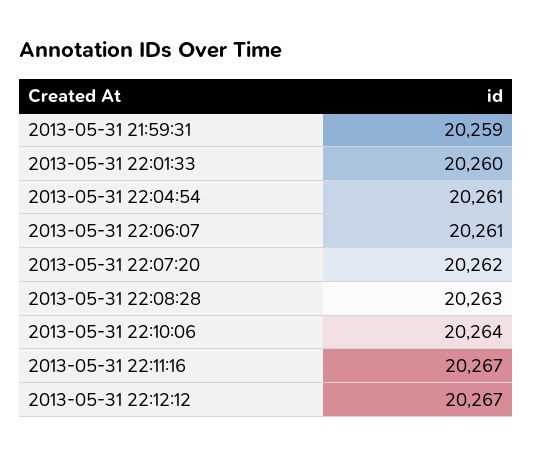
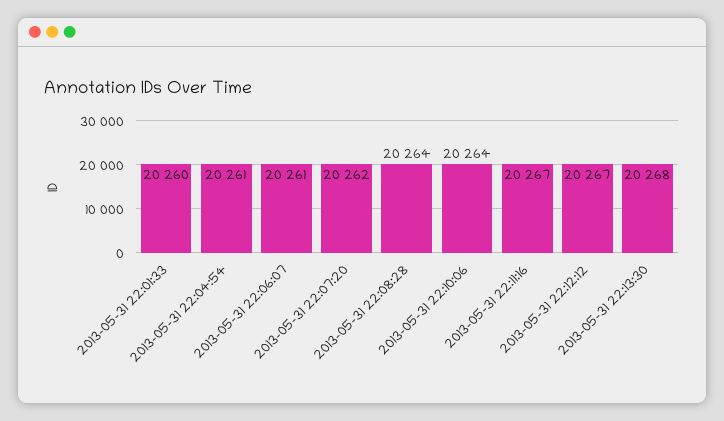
2013-05-31 21:59:31: 20259 -> none
2013-05-31 22:08:28: 20263 -> 20264
2013-05-31 22:13:30: none -> 20268

